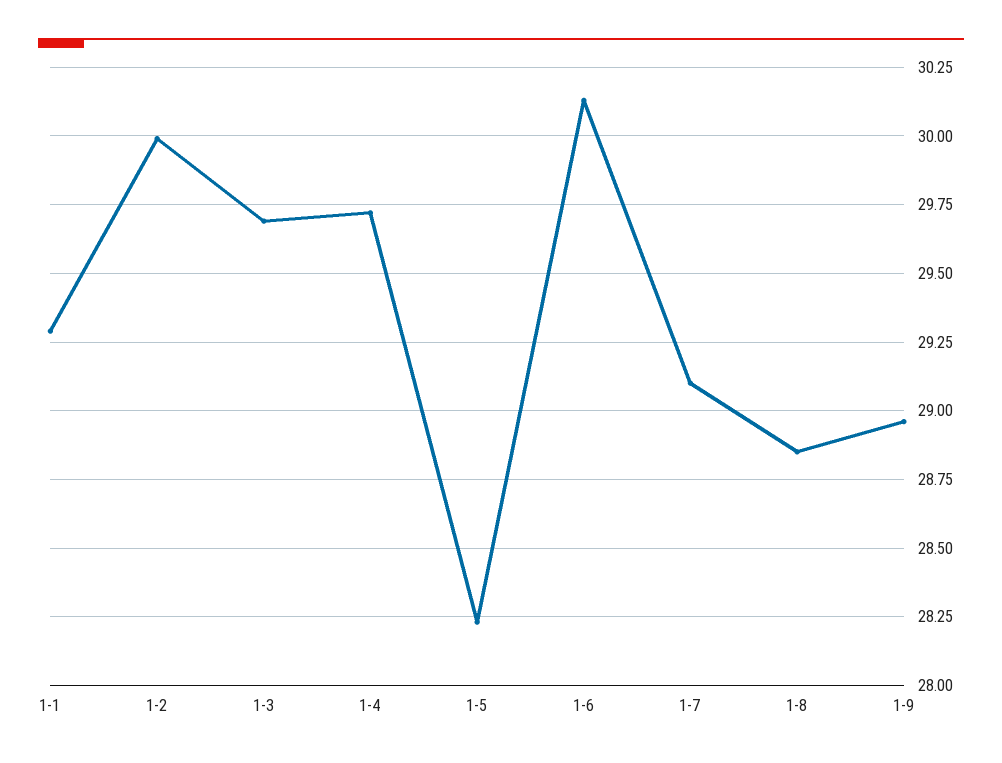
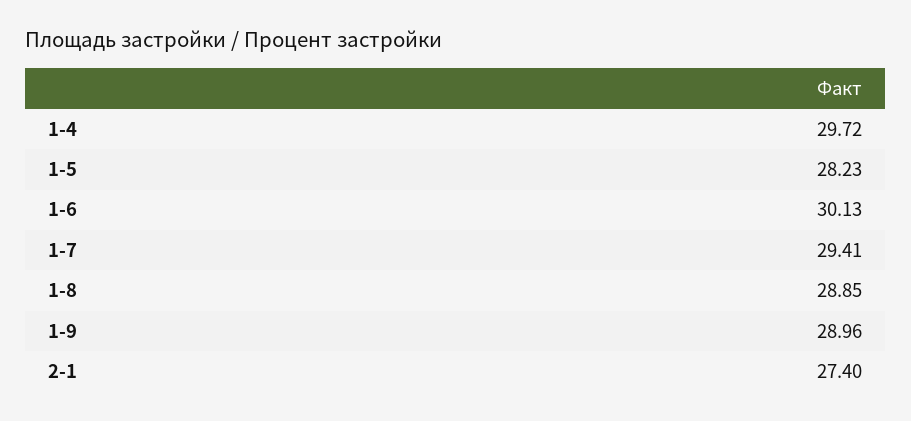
1-1: 29.3 -> none
1-2: 30 -> none
1-3: 29.7 -> none
1-7: 29.1 -> 29.41
2-1: none -> 27.4

